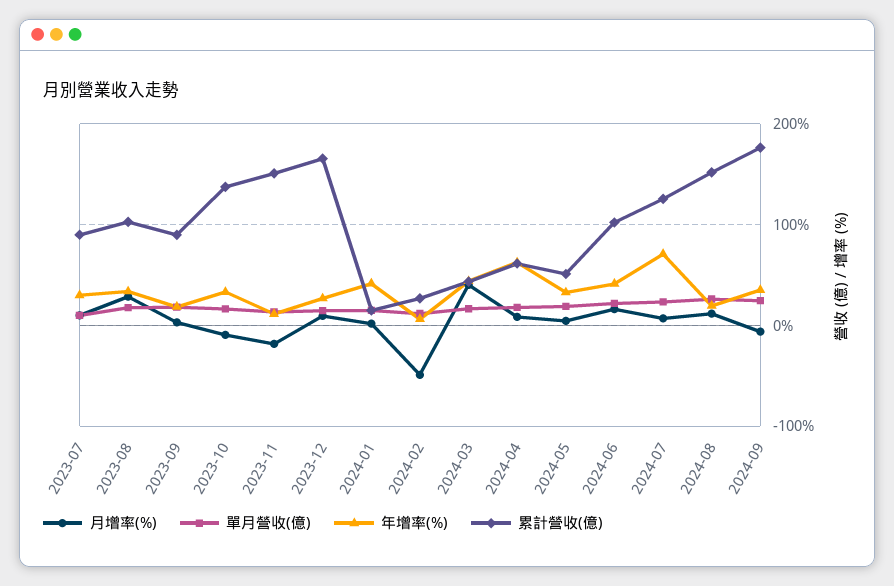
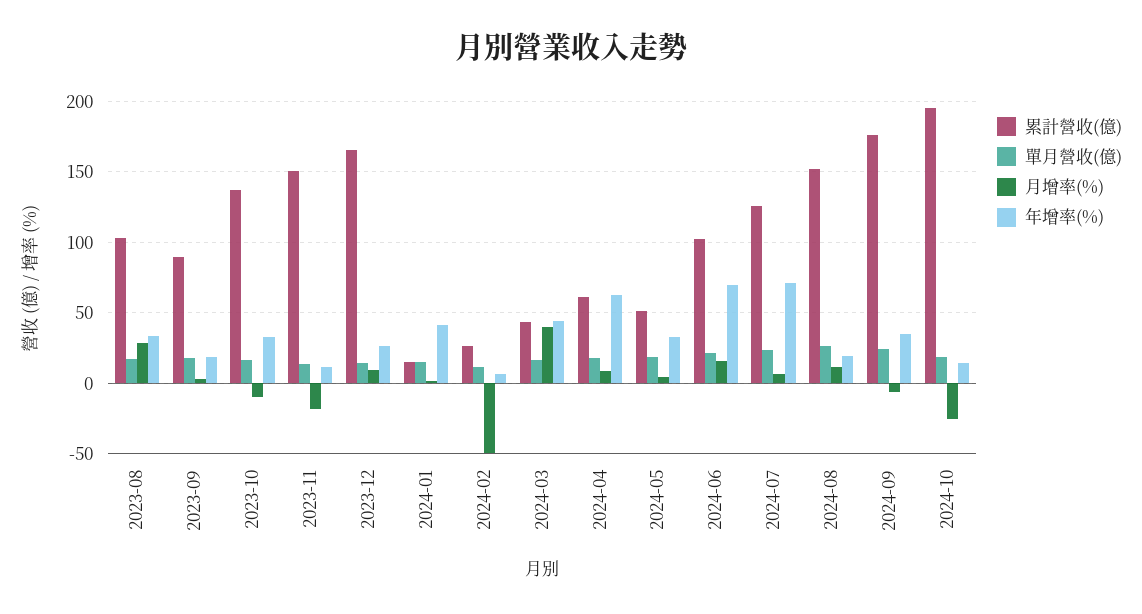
月增率(%), 2023-07: 10 -> none
單月營收(億), 2023-07: 10 -> none
年增率(%), 2023-07: 30 -> none
累計營收(億), 2023-07: 90 -> none
年增率(%), 2024-06: 40 -> 70
累計營收(億), 2024-10: none -> 195
單月營收(億), 2024-10: none -> 20
月增率(%), 2024-10: none -> -25
年增率(%), 2024-10: none -> 15

